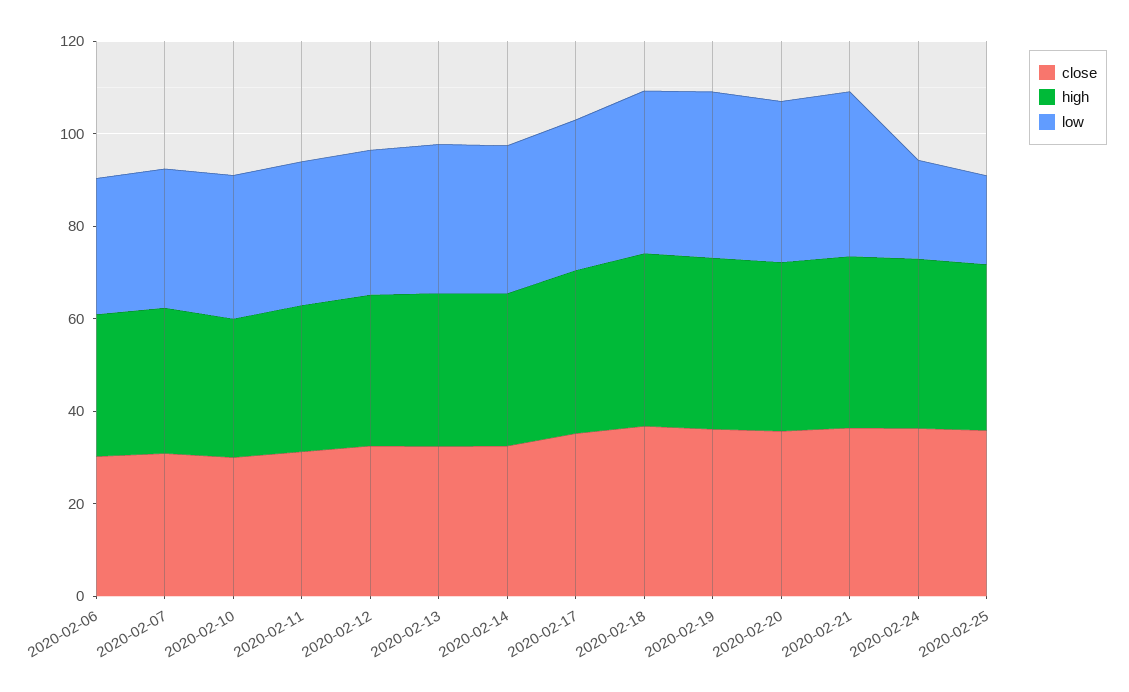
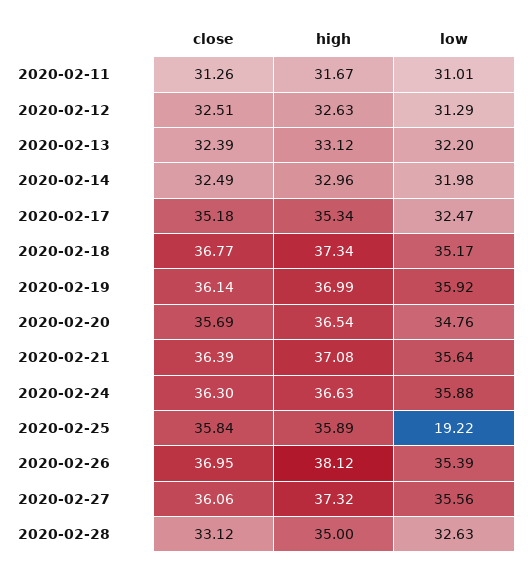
close, 2020-02-06: 30 -> none
high, 2020-02-06: 30 -> none
low, 2020-02-06: 30 -> none
close, 2020-02-07: 30 -> none
high, 2020-02-07: 30 -> none
low, 2020-02-07: 30 -> none
close, 2020-02-10: 30 -> none
high, 2020-02-10: 30 -> none
low, 2020-02-10: 30 -> none
low, 2020-02-24: 20 -> 35.88
close, 2020-02-26: none -> 36.95
high, 2020-02-26: none -> 38.12
low, 2020-02-26: none -> 35.39
close, 2020-02-27: none -> 36.06
high, 2020-02-27: none -> 37.32
low, 2020-02-27: none -> 35.56
close, 2020-02-28: none -> 33.12
high, 2020-02-28: none -> 35
low, 2020-02-28: none -> 32.63

